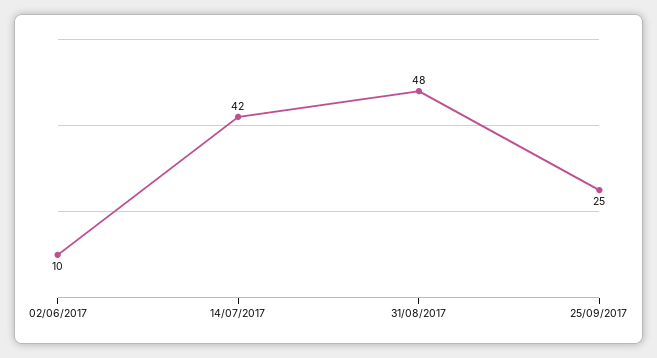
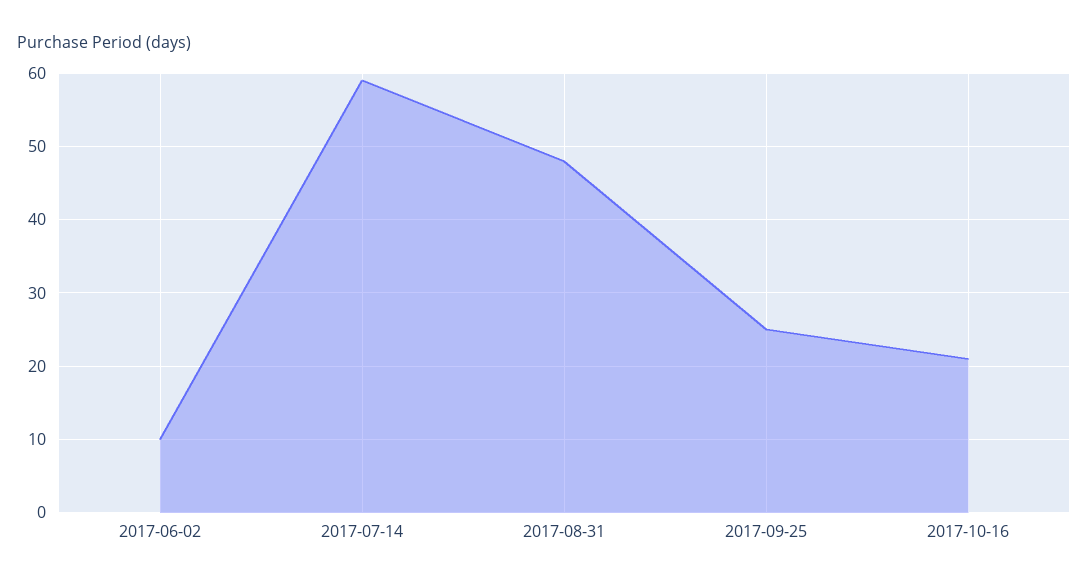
14/07/2017: 42 -> 59
2017-10-16: none -> 21

